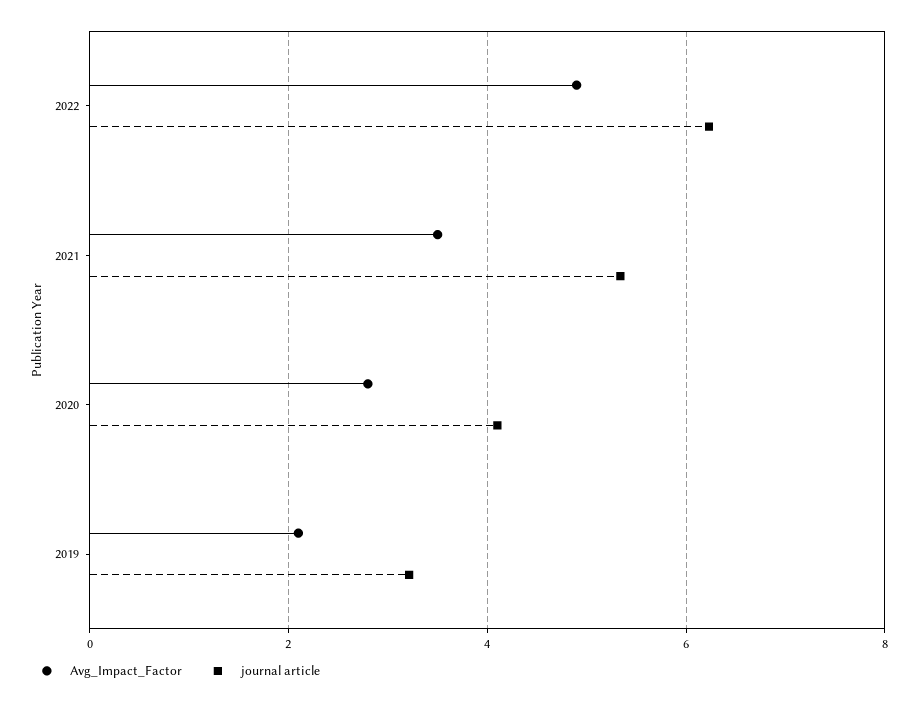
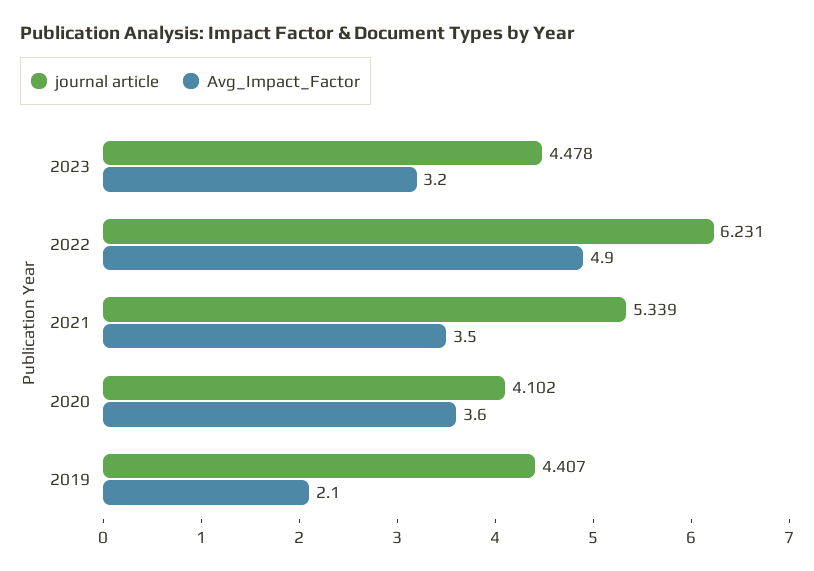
Avg_Impact_Factor, 2020: 2.8 -> 3.6
journal article, 2019: 3.2 -> 4.407
journal article, 2023: none -> 4.478
Avg_Impact_Factor, 2023: none -> 3.2

